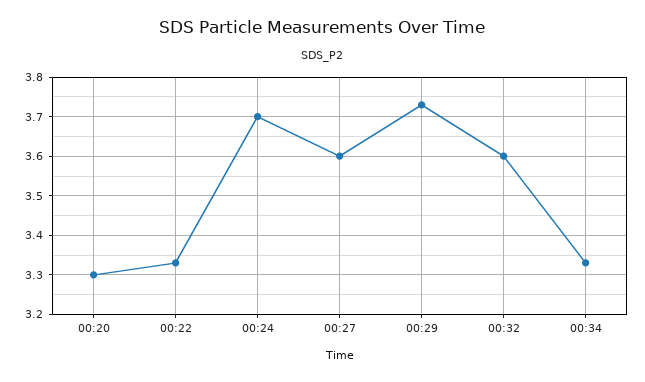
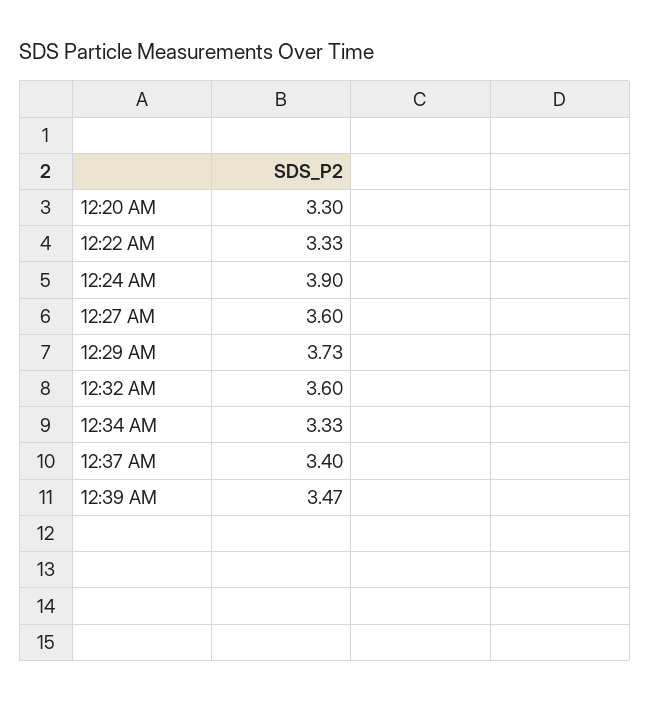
00:24: 3.7 -> 3.9
12:37 AM: none -> 3.4
12:39 AM: none -> 3.47

